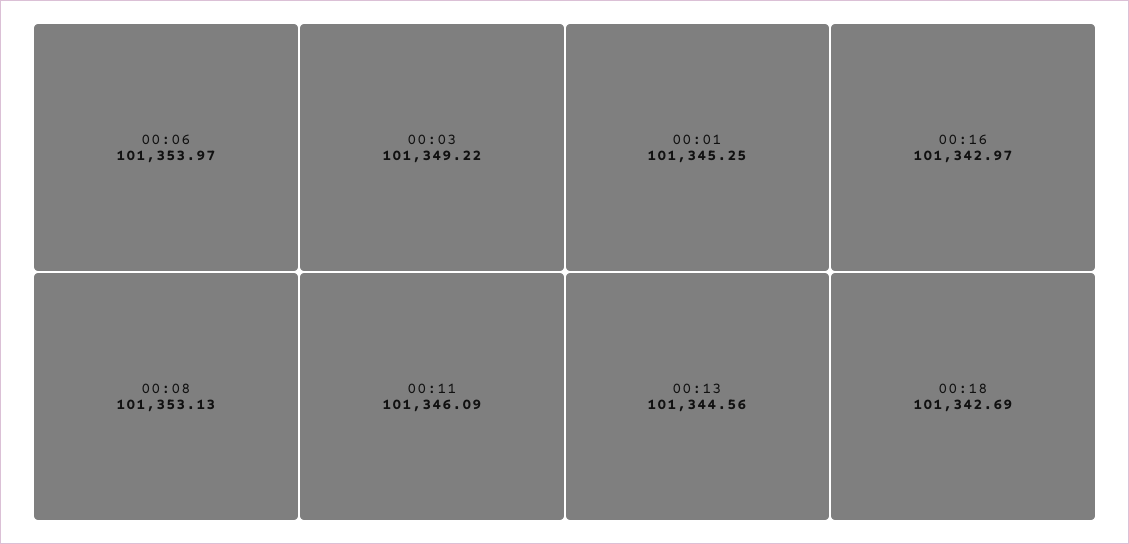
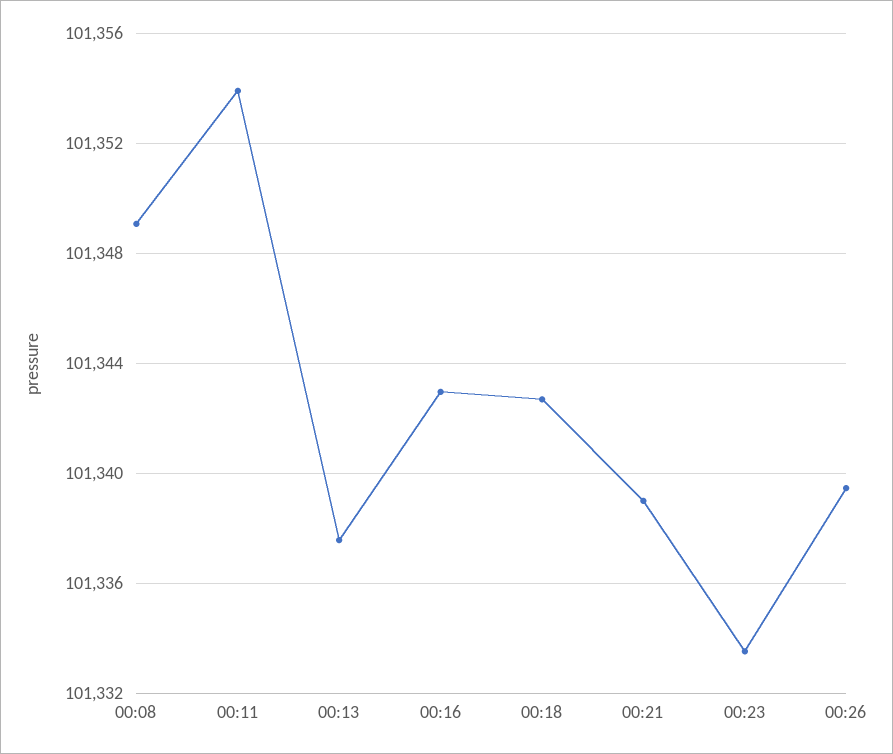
00:06: 101353.97 -> none
00:08: 101353.13 -> 101349
00:03: 101349.22 -> none
00:11: 101346.09 -> 101354
00:01: 101345.25 -> none
00:13: 101344.56 -> 101337.5
00:21: none -> 101339
00:23: none -> 101333.5
00:26: none -> 101339.5

